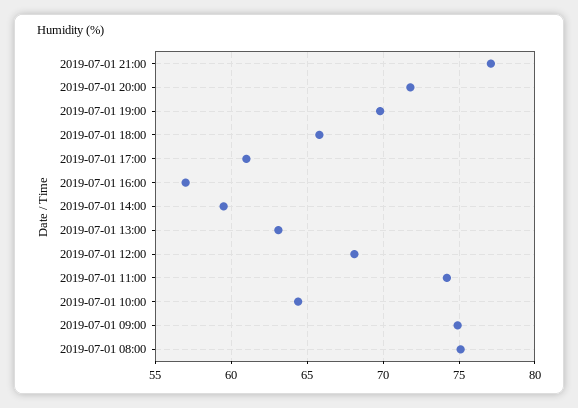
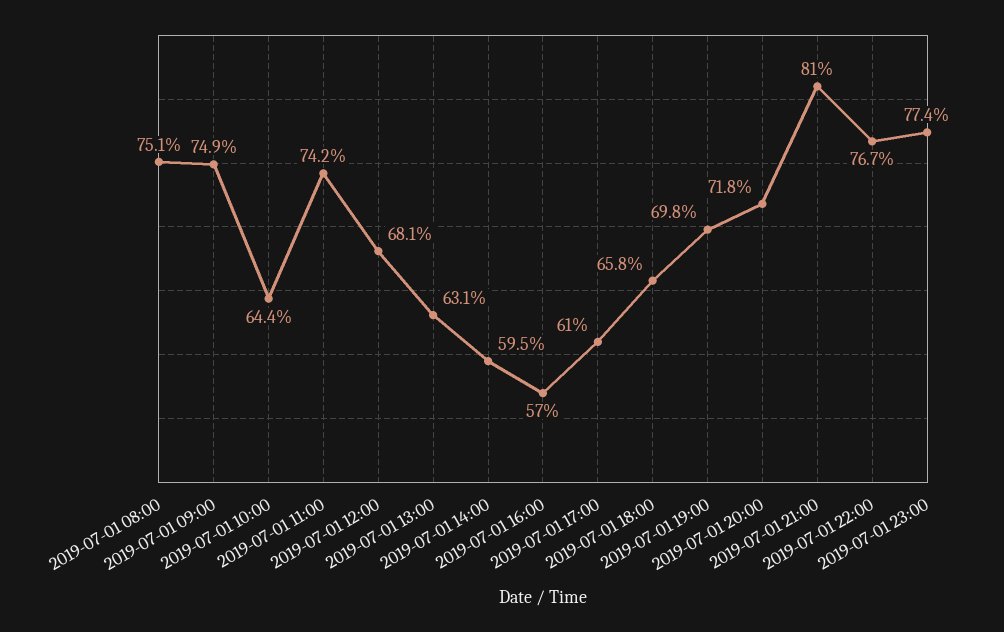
2019-07-01 21:00: 77 -> 81
2019-07-01 22:00: none -> 76.7
2019-07-01 23:00: none -> 77.4

